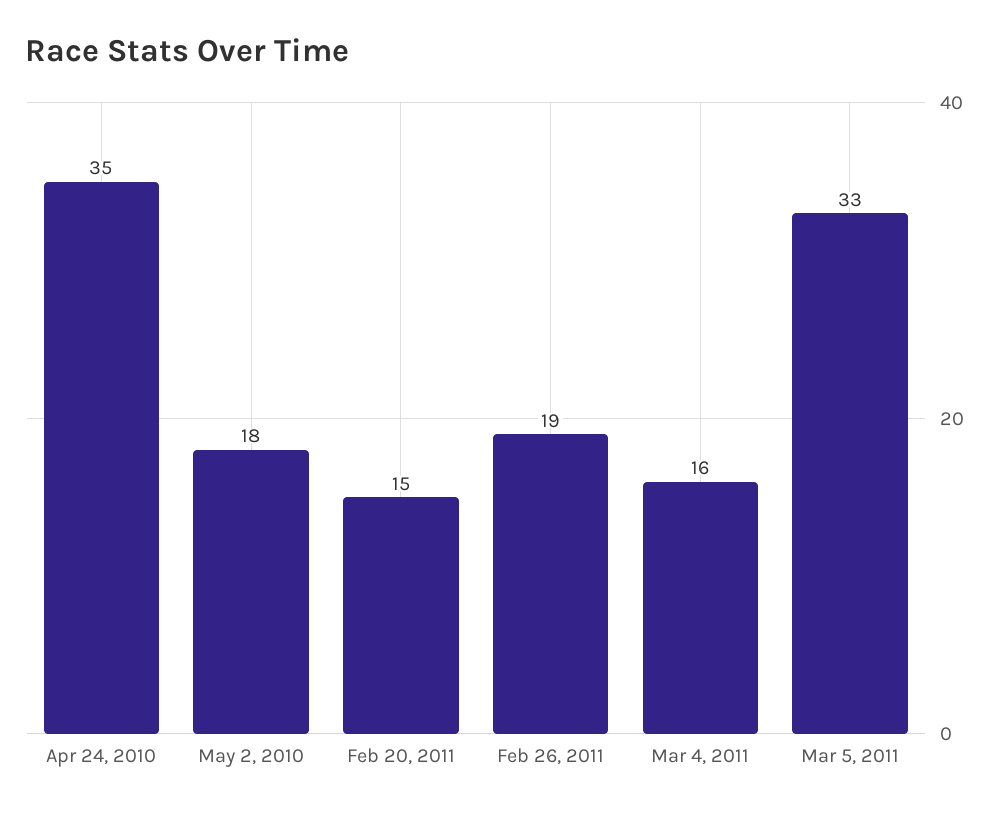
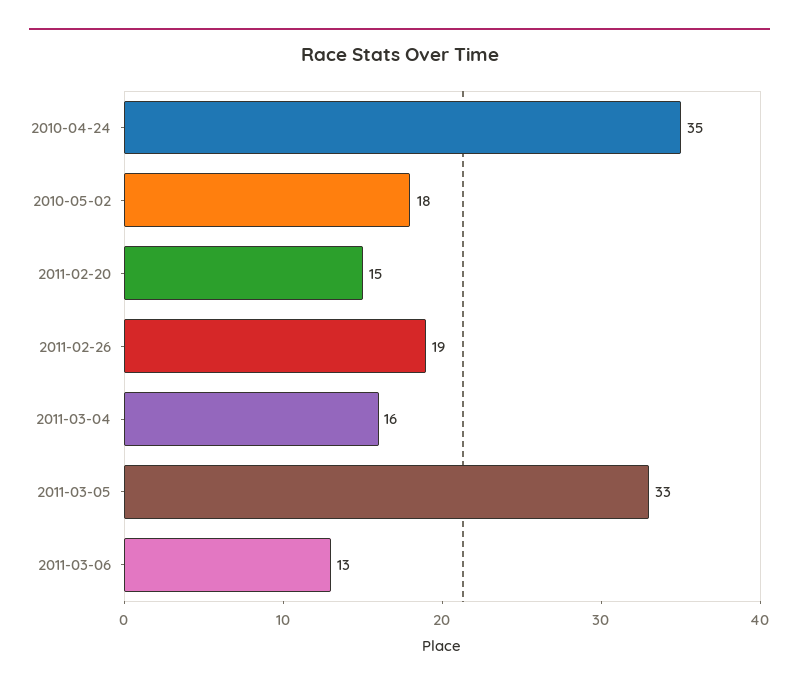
2011-03-06: none -> 13

